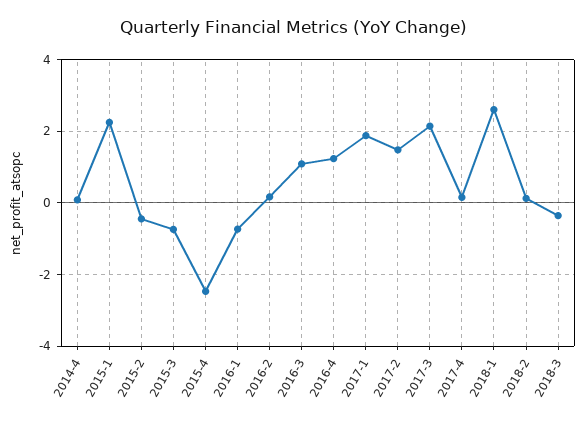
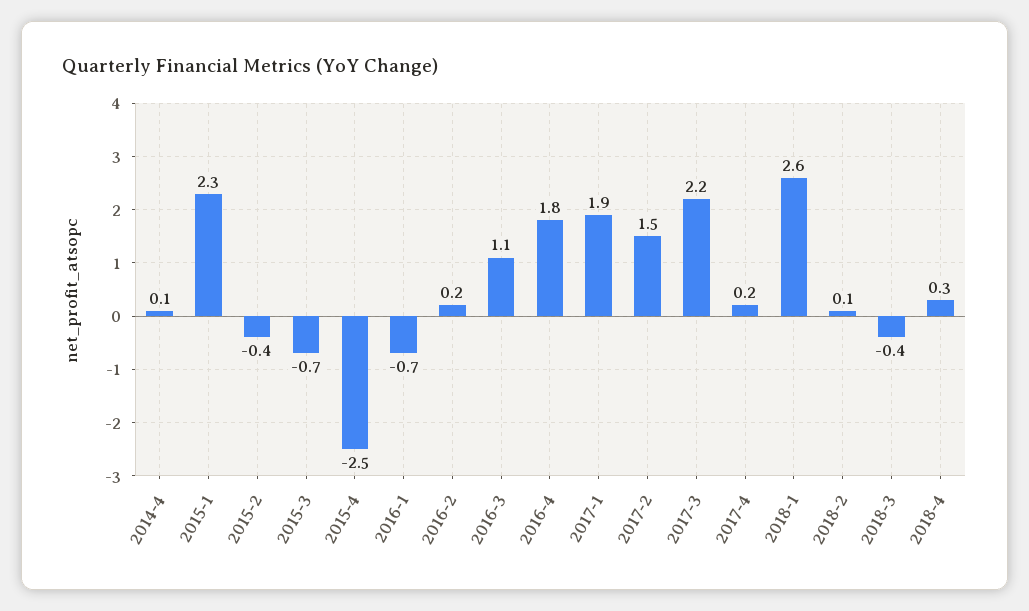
2016-4: 1.2 -> 1.8
2018-4: none -> 0.3

